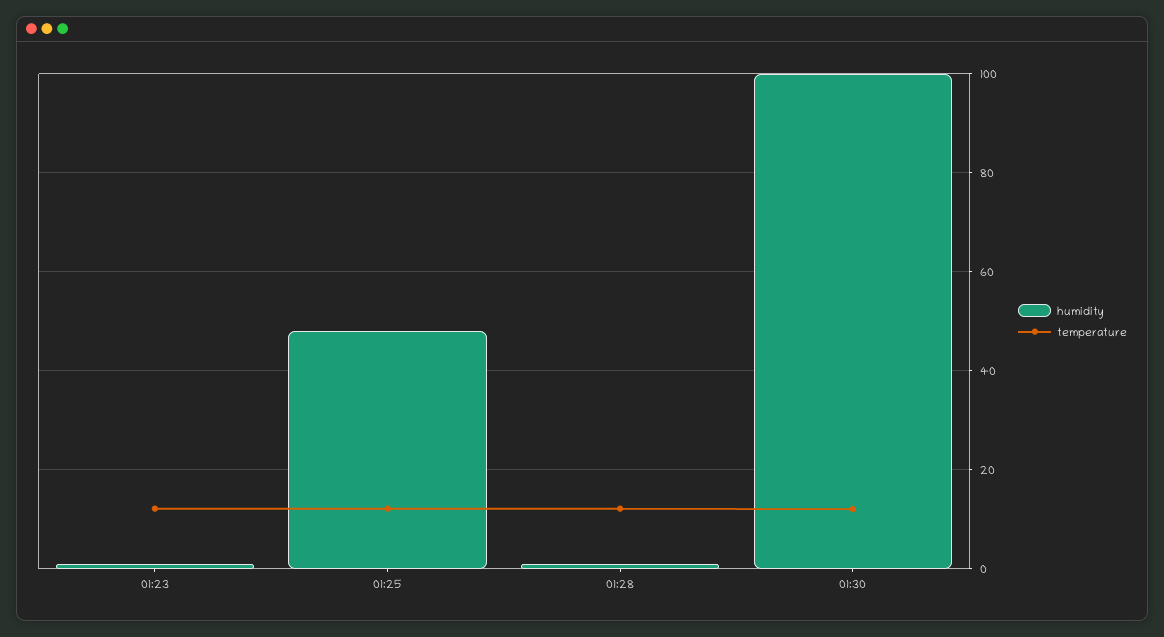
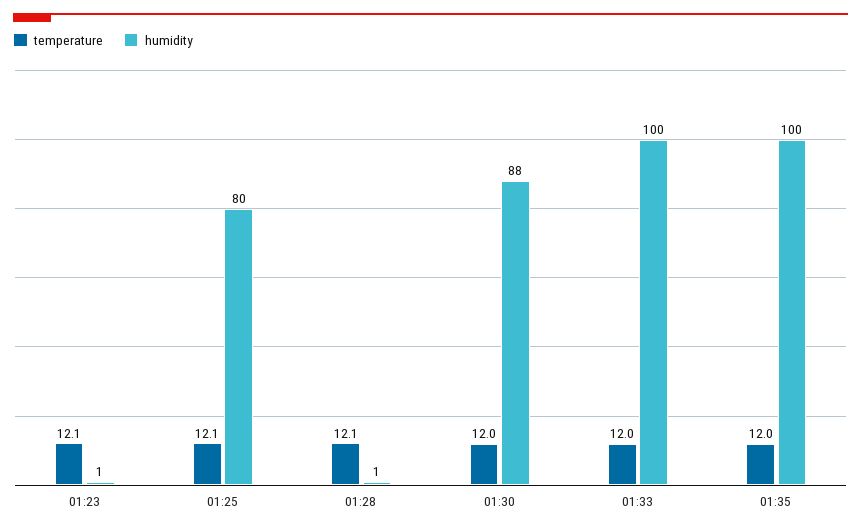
humidity, 01:25: 48 -> 80
humidity, 01:30: 100 -> 88
temperature, 01:33: none -> 12
humidity, 01:33: none -> 100
temperature, 01:35: none -> 12
humidity, 01:35: none -> 100

